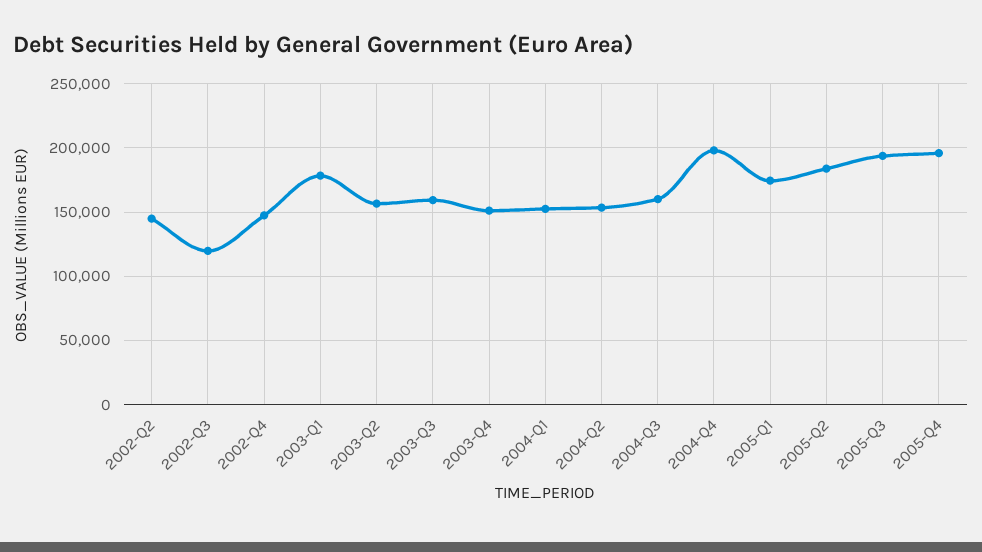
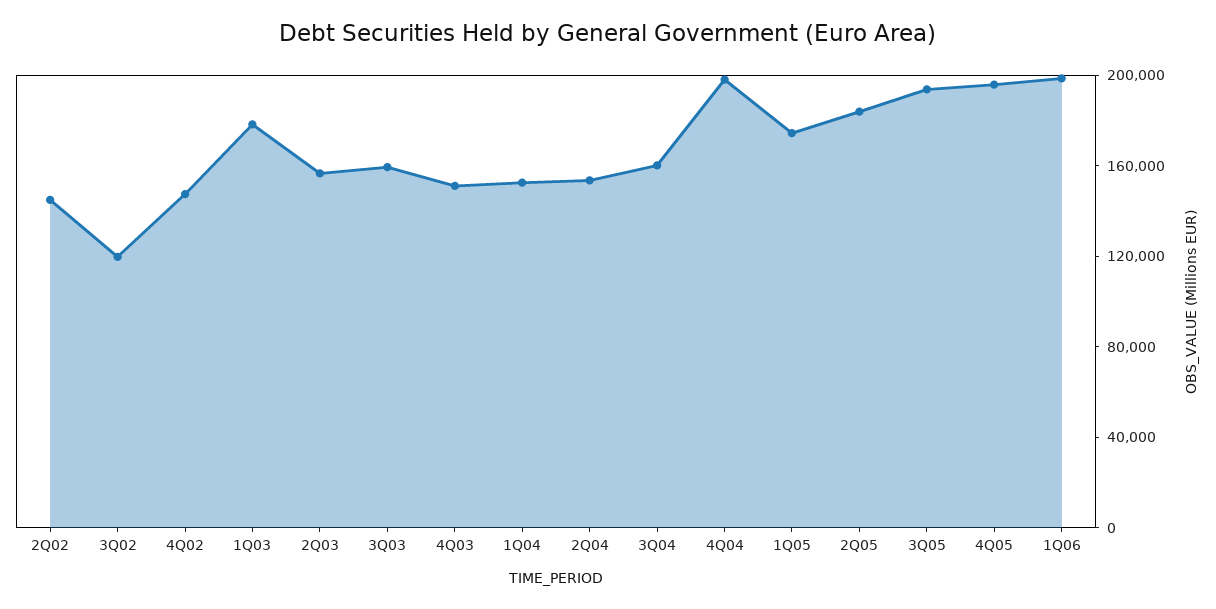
1Q06: none -> 200000

